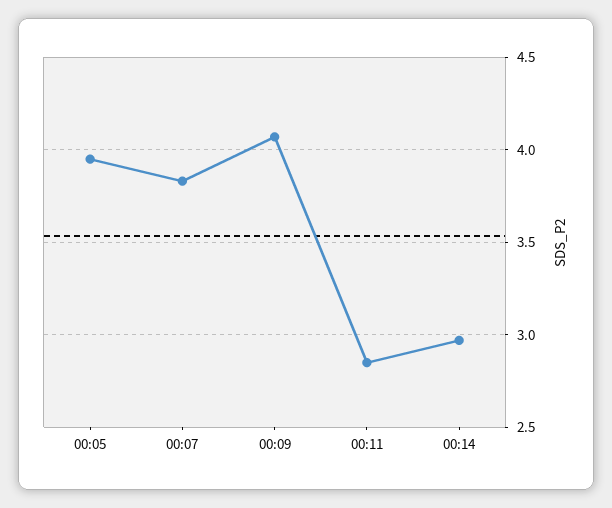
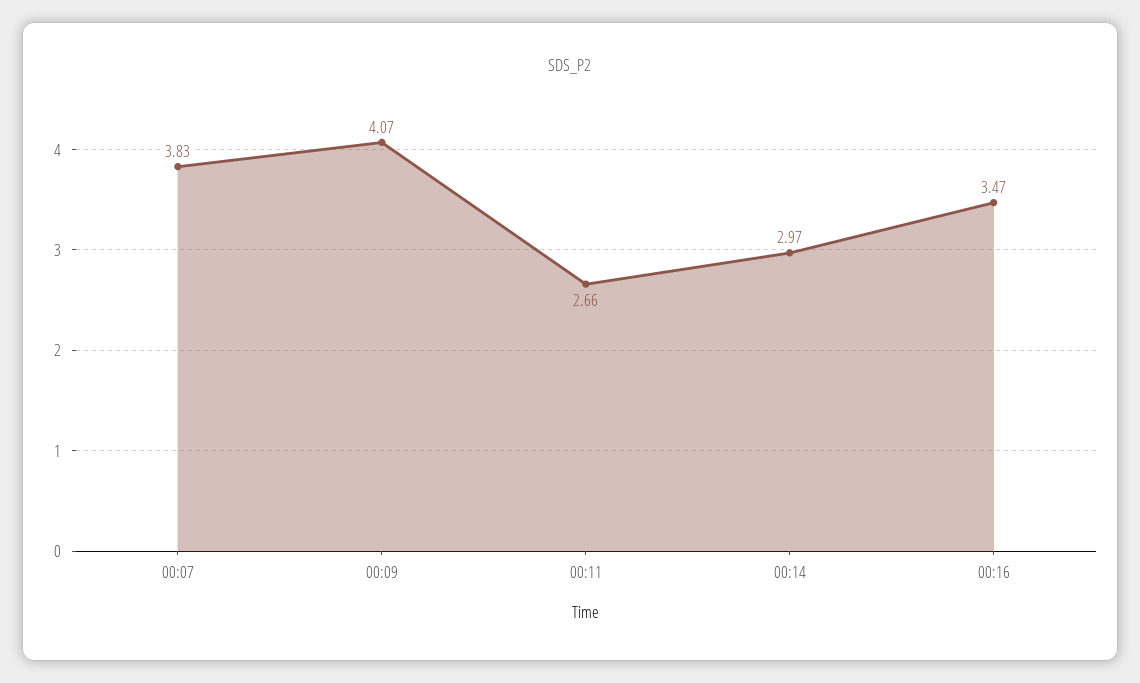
00:05: 3.95 -> none
00:11: 2.85 -> 2.66
00:16: none -> 3.47

